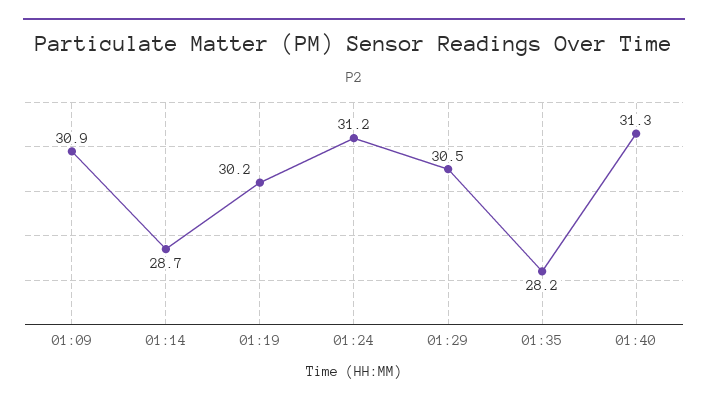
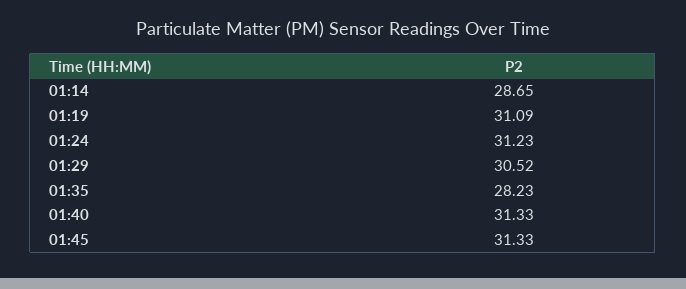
01:09: 30.9 -> none
01:19: 30.2 -> 31.09
01:45: none -> 31.33

